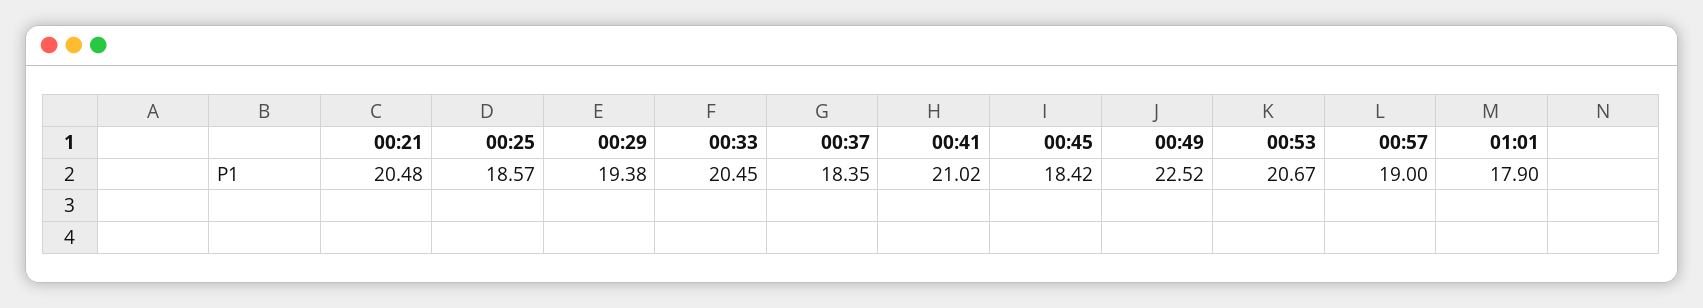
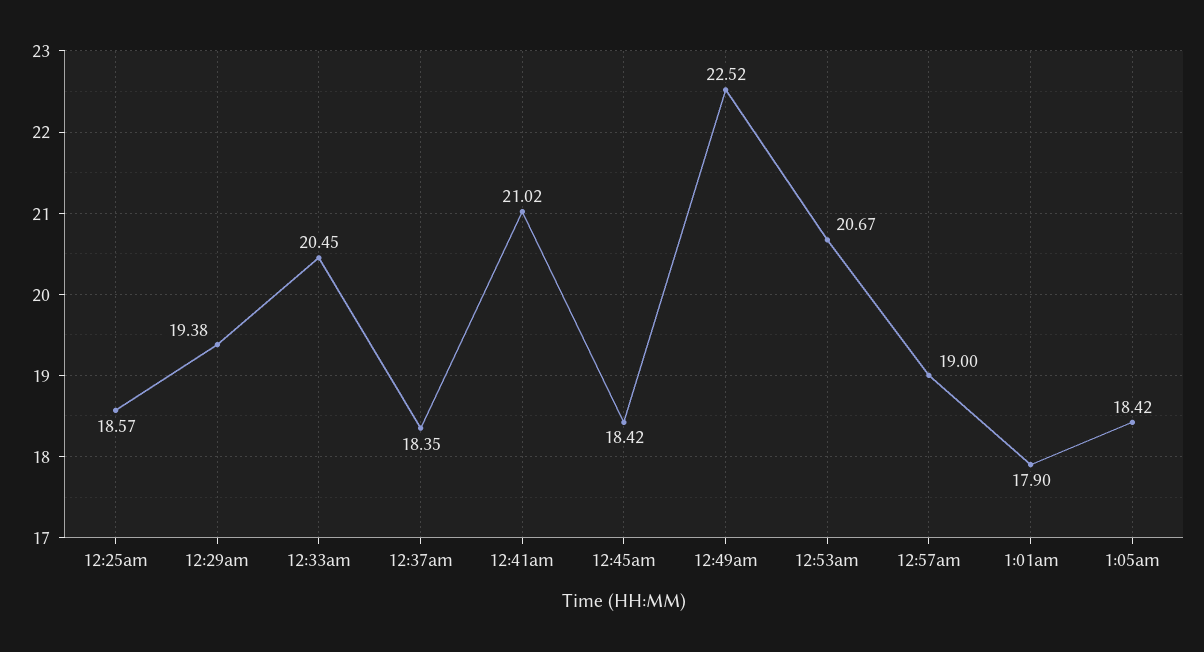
00:21: 20.48 -> none
1:05am: none -> 18.42

